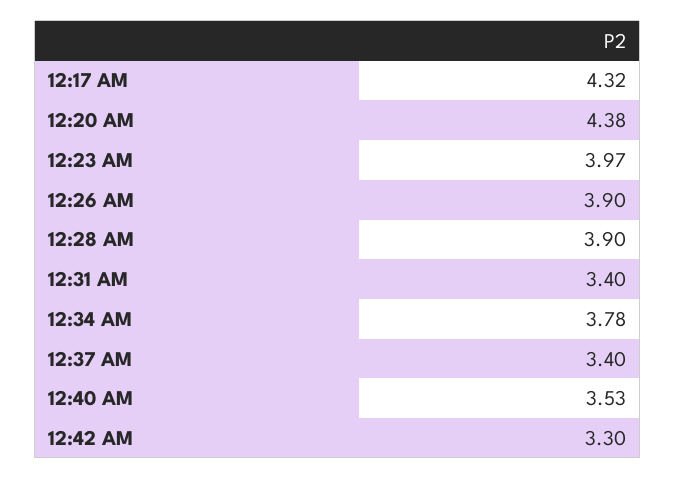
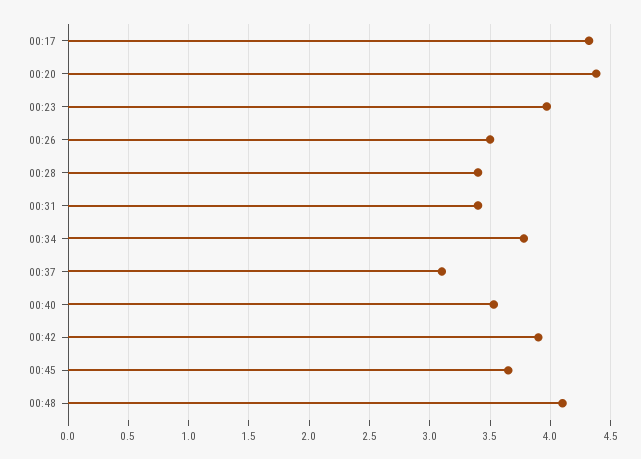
12:26 AM: 3.9 -> 3.5
12:28 AM: 3.9 -> 3.4
12:37 AM: 3.4 -> 3.1
12:42 AM: 3.3 -> 3.9
00:45: none -> 3.65
00:48: none -> 4.1

